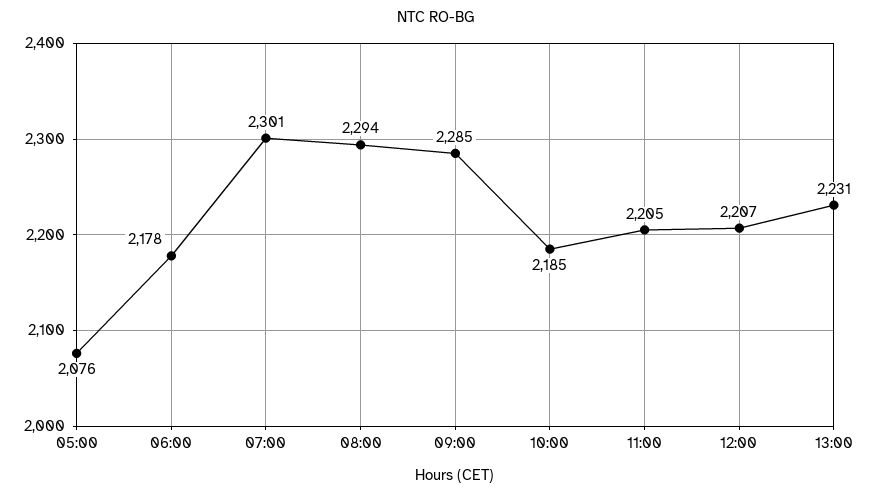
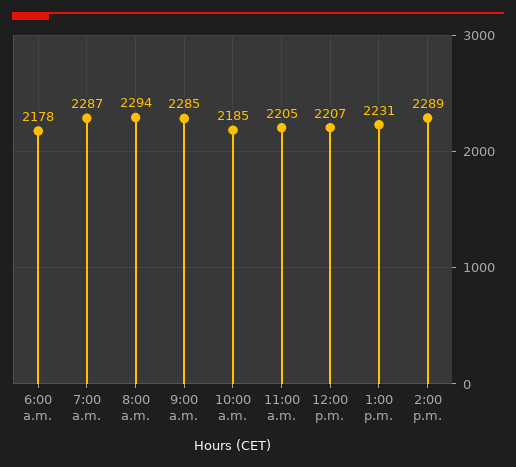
05:00: 2076 -> none
07:00: 2301 -> 2287
2:00 p.m.: none -> 2289

